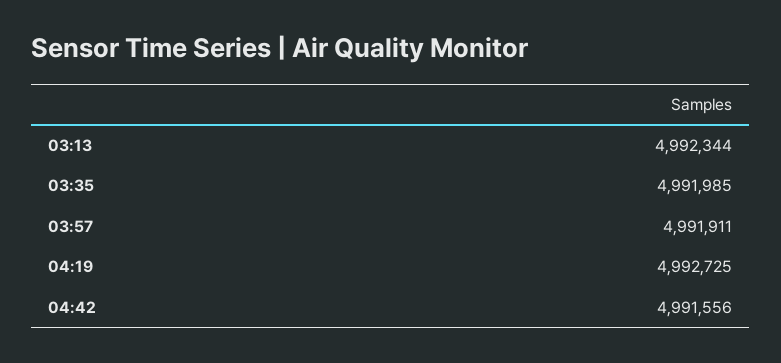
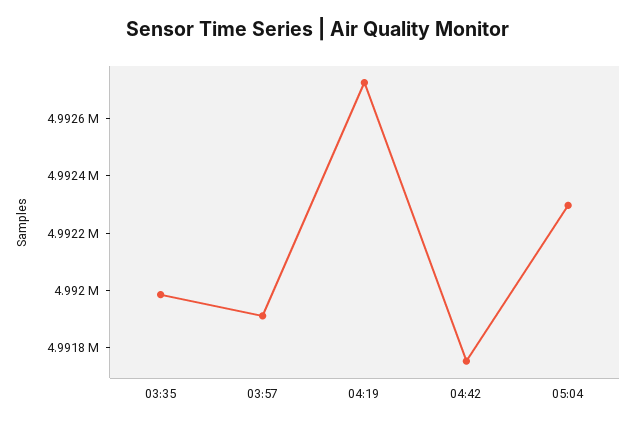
03:13: 4992344 -> none
04:42: 4991556 -> 4991750
05:04: none -> 4992300

